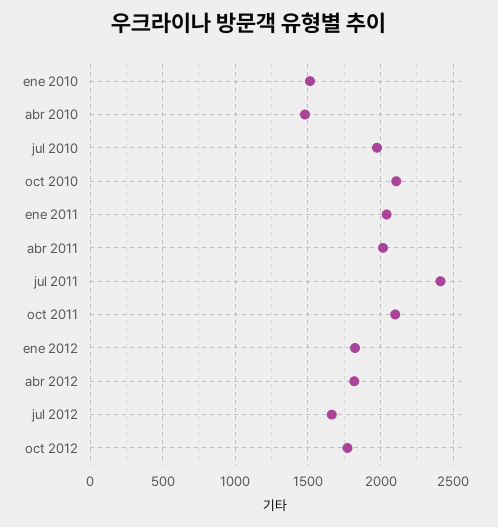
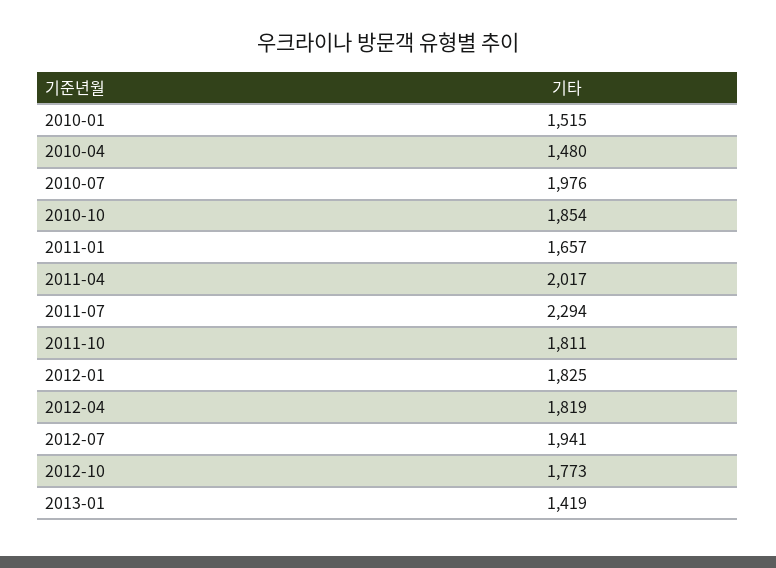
oct 2010: 2100 -> 1854
ene 2011: 2050 -> 1657
jul 2011: 2400 -> 2294
oct 2011: 2100 -> 1811
jul 2012: 1650 -> 1941
2013-01: none -> 1419

